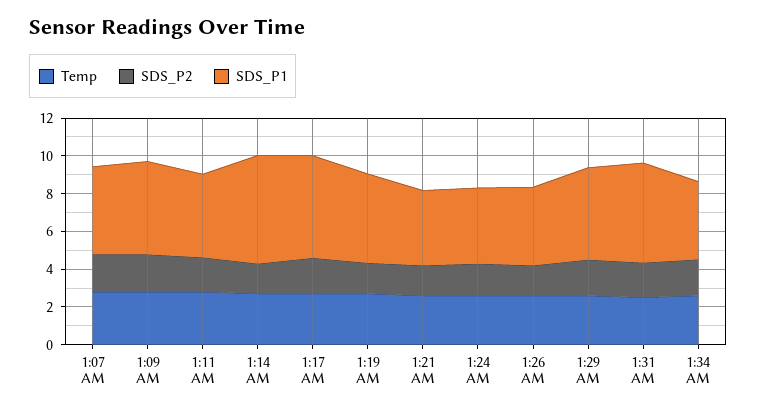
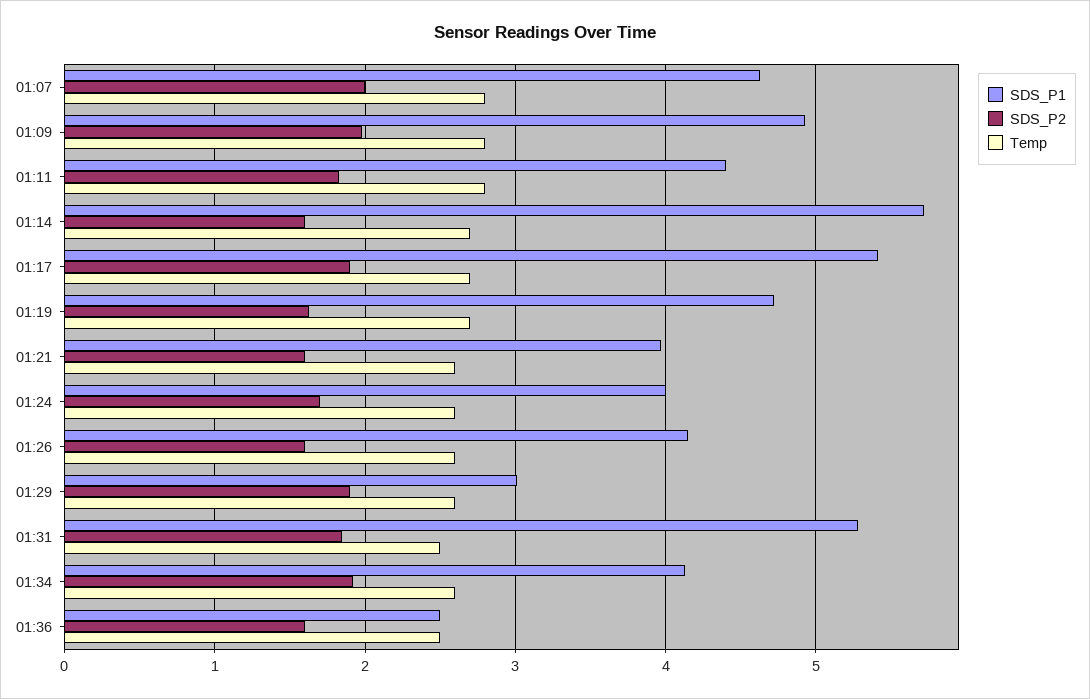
SDS_P1, 1:29 AM: 5 -> 3
SDS_P1, 01:36: none -> 2.5
SDS_P2, 01:36: none -> 1.6
Temp, 01:36: none -> 2.5

